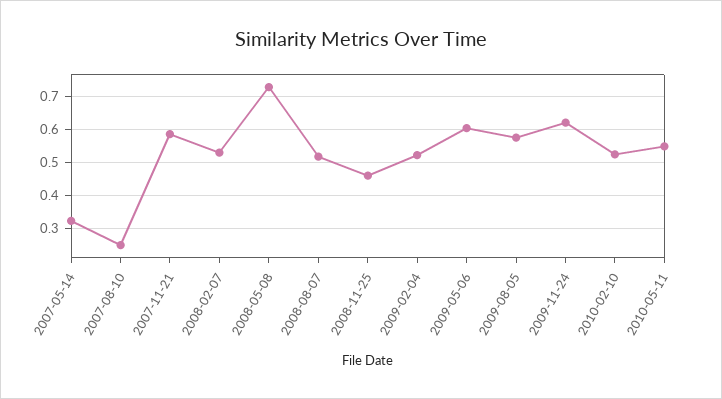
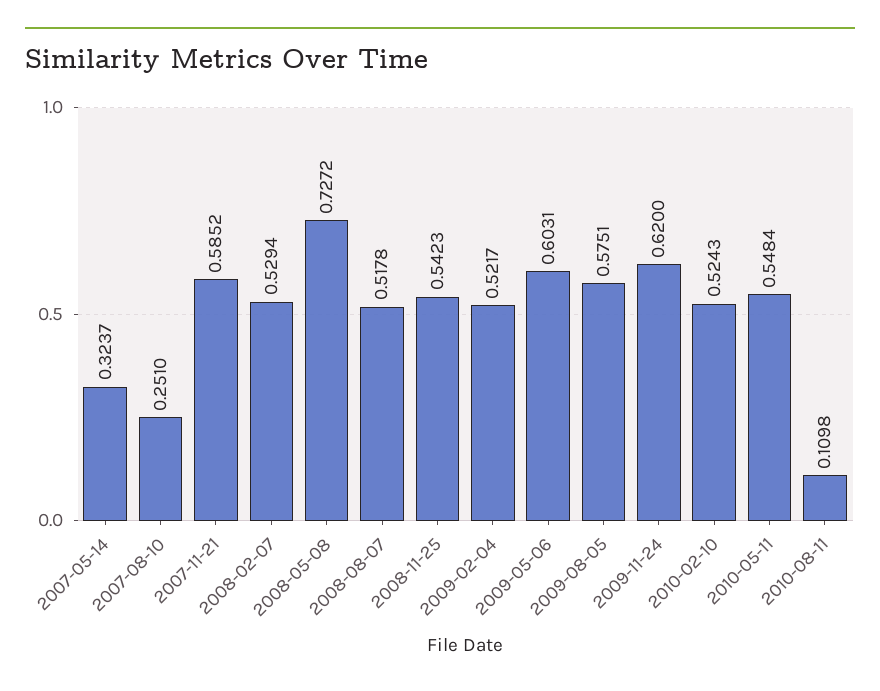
2008-11-25: 0.46 -> 0.5423
2010-08-11: none -> 0.1098

